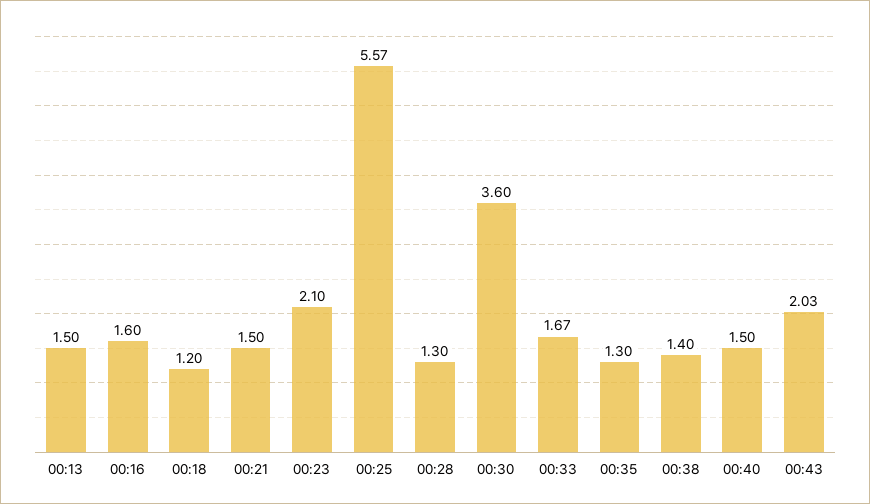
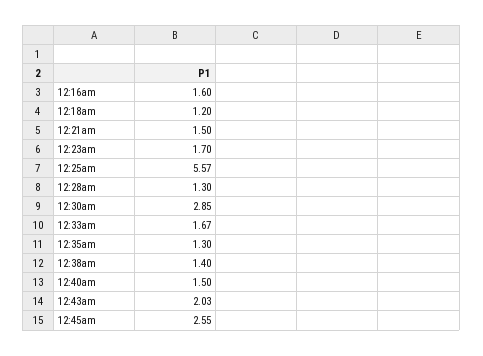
00:13: 1.5 -> none
00:23: 2.1 -> 1.7
00:30: 3.6 -> 2.85
12:45am: none -> 2.55

